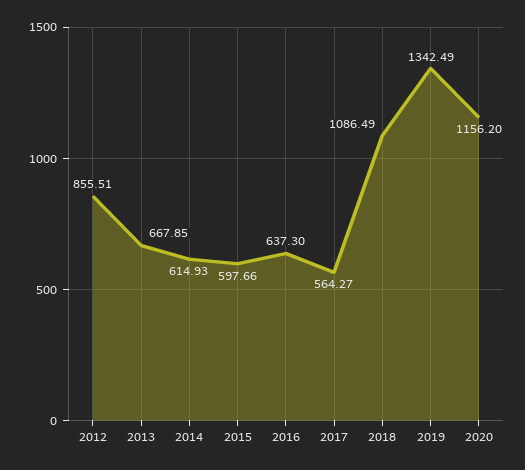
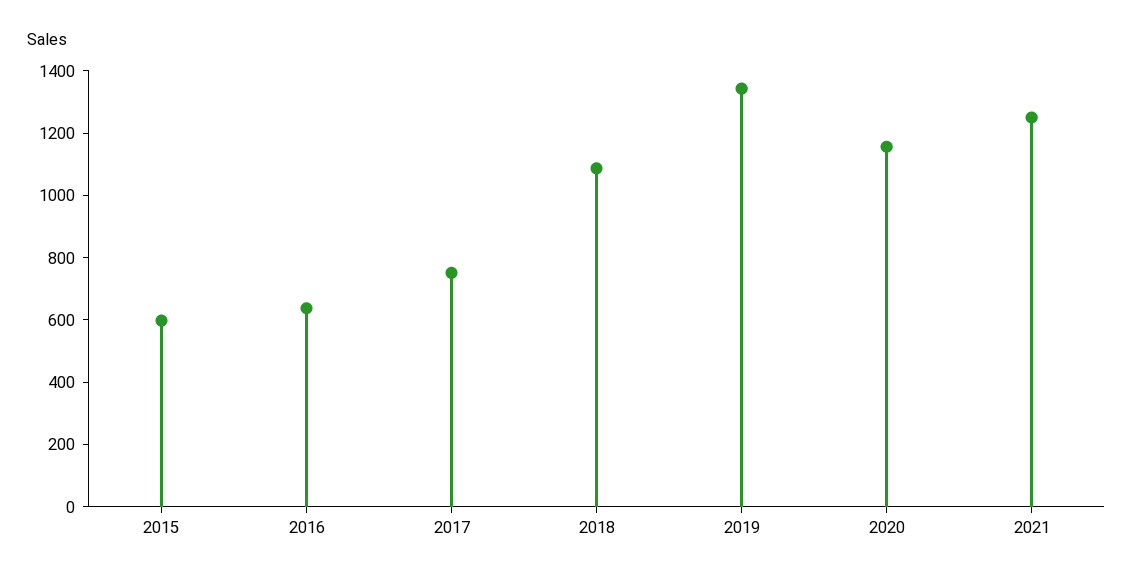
2012: 855.51 -> none
2013: 667.85 -> none
2014: 614.93 -> none
2017: 564.27 -> 750
2021: none -> 1250

